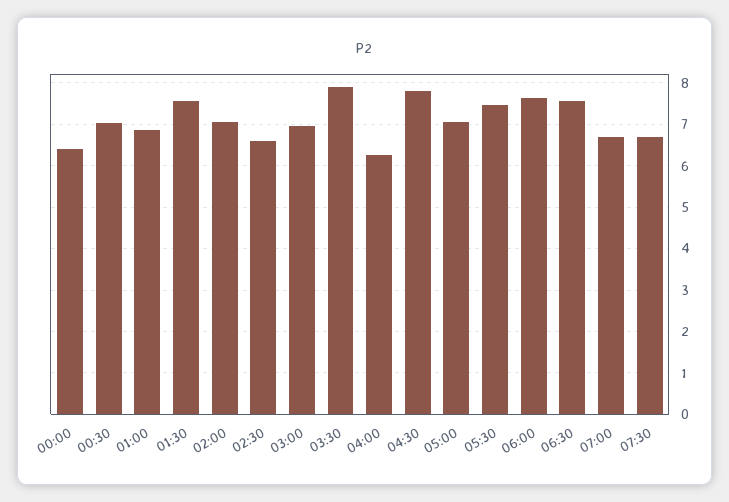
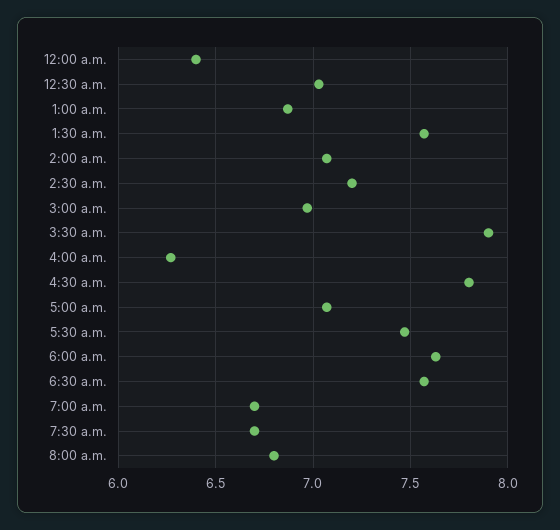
02:30: 6.6 -> 7.2
8:00 a.m.: none -> 6.8

